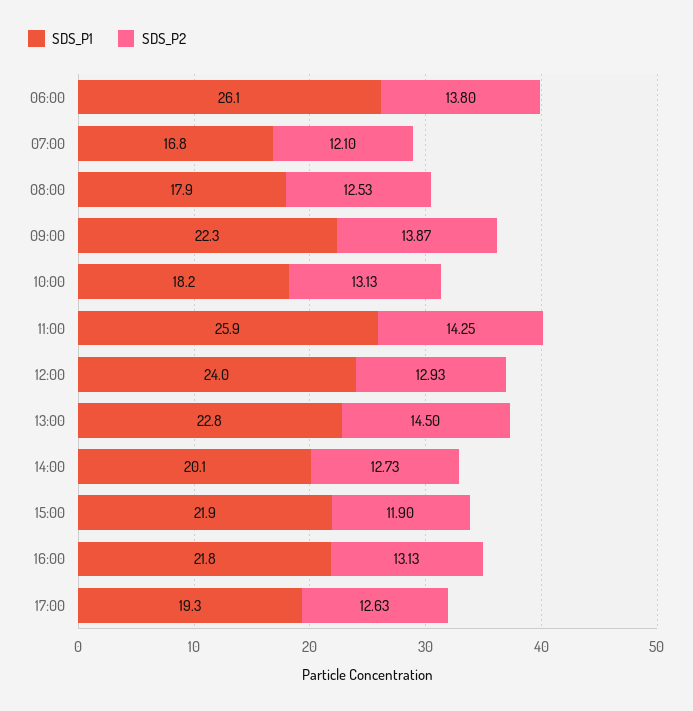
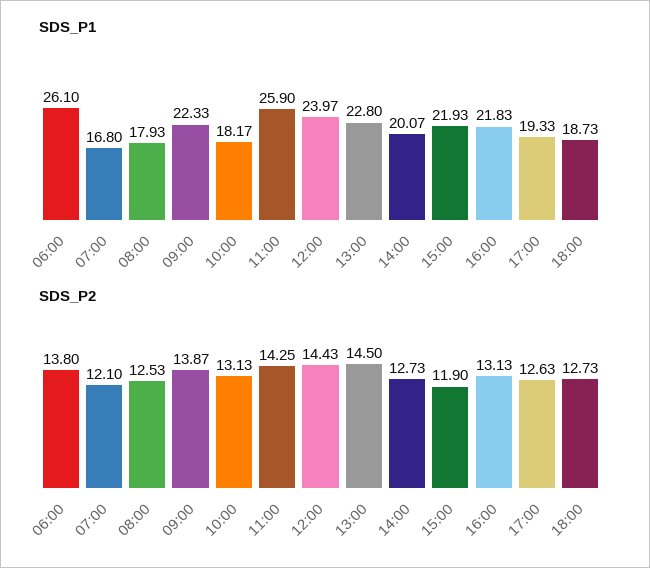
SDS_P2, 12:00: 12.93 -> 14.43
SDS_P1, 18:00: none -> 18.73
SDS_P2, 18:00: none -> 12.73

